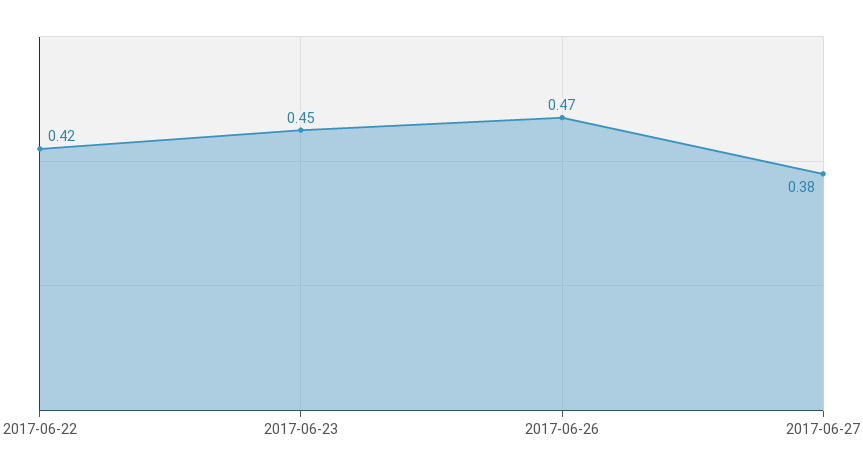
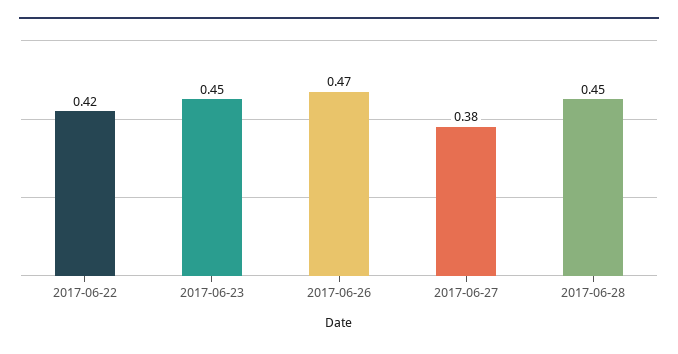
2017-06-28: none -> 0.45

